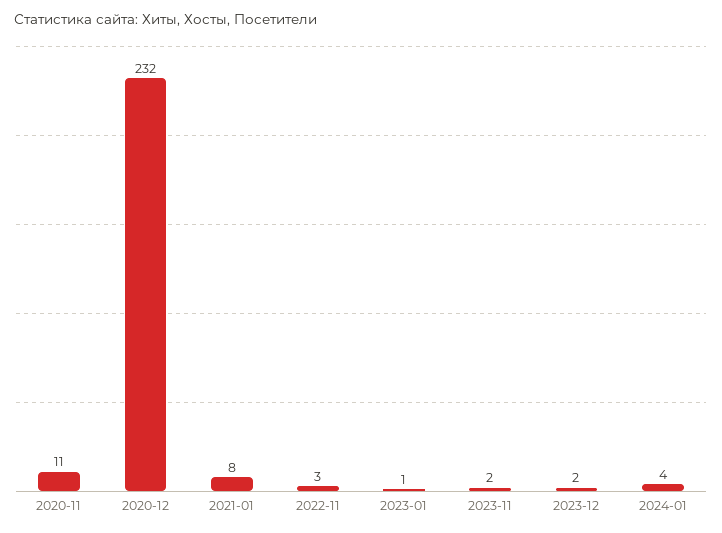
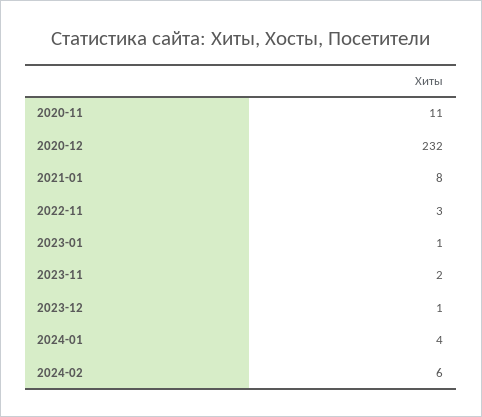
2023-12: 2 -> 1
2024-02: none -> 6

